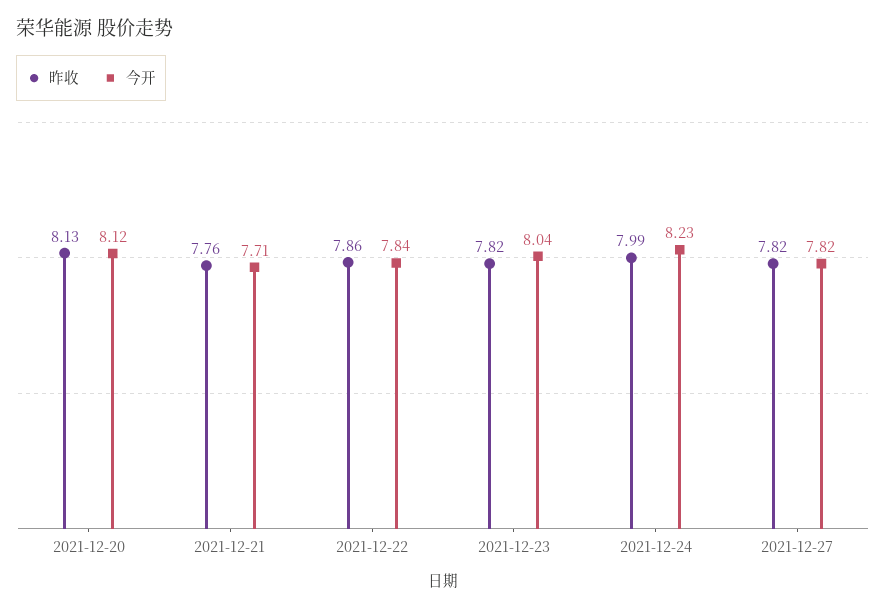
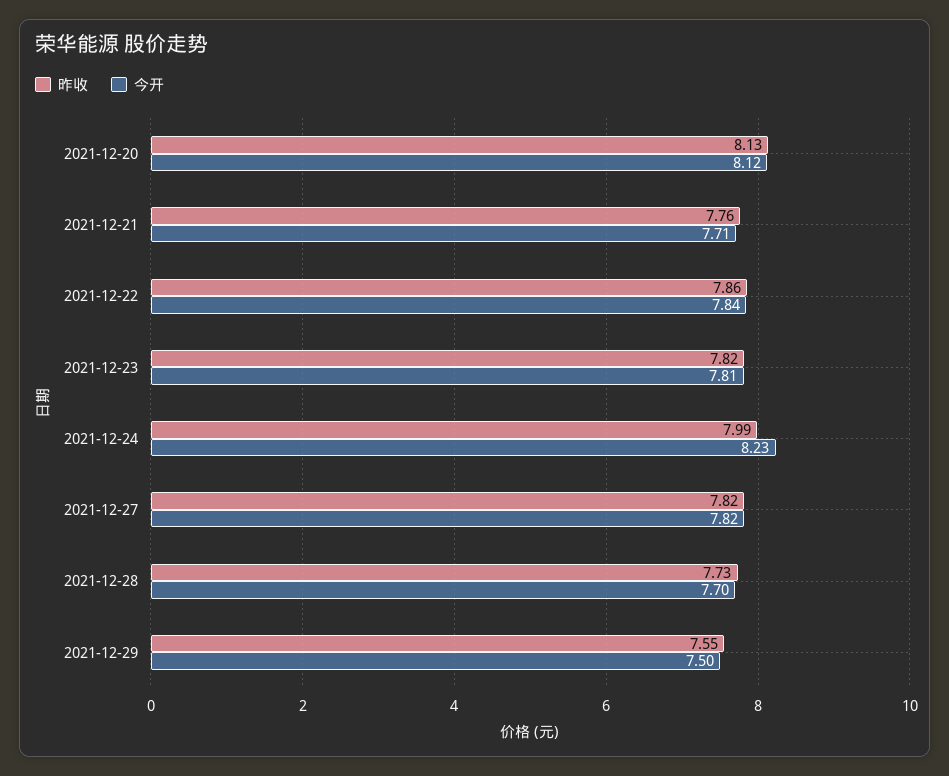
今开, 2021-12-23: 8.04 -> 7.81
昨收, 2021-12-28: none -> 7.73
今开, 2021-12-28: none -> 7.7
昨收, 2021-12-29: none -> 7.55
今开, 2021-12-29: none -> 7.5

